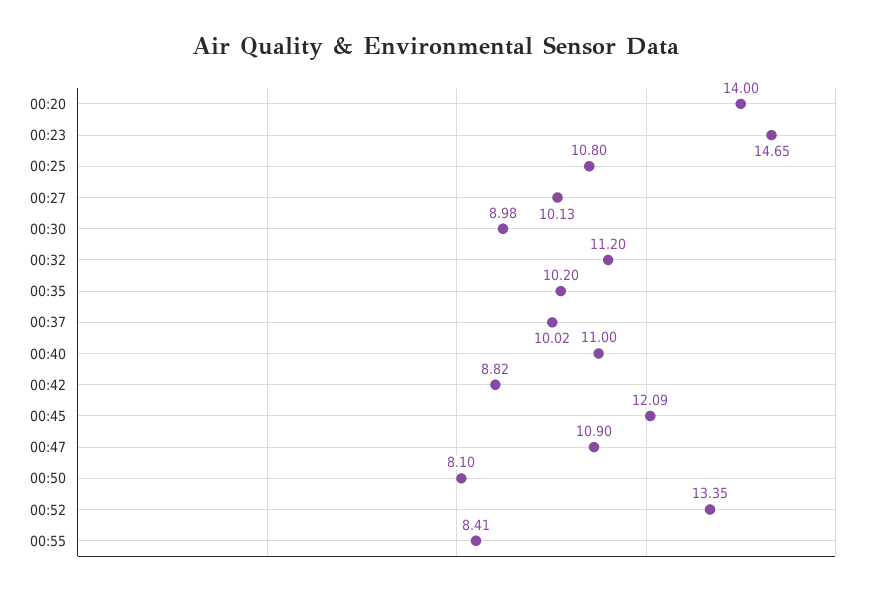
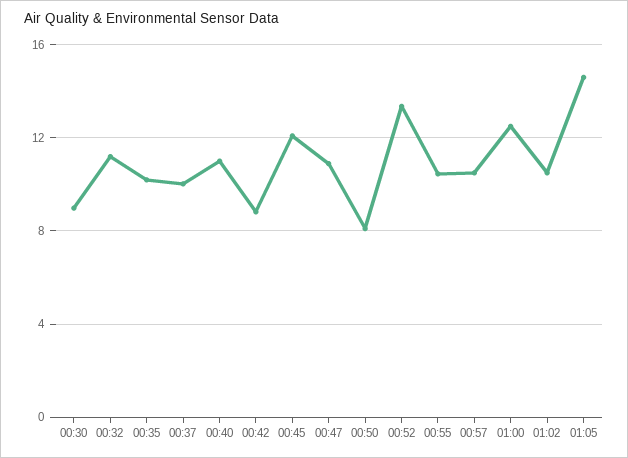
00:20: 14 -> none
00:23: 14.65 -> none
00:25: 10.8 -> none
00:27: 10.13 -> none
00:55: 8.41 -> 10.5
00:57: none -> 10.5
01:00: none -> 12.5
01:02: none -> 10.5
01:05: none -> 14.5

